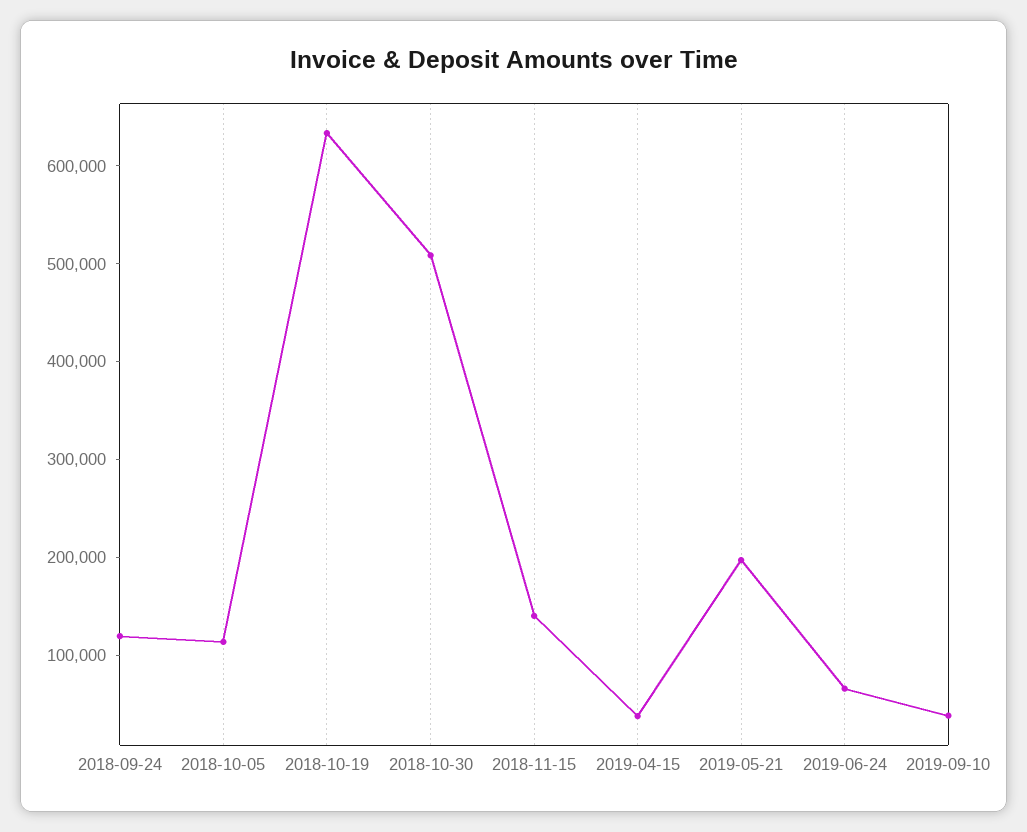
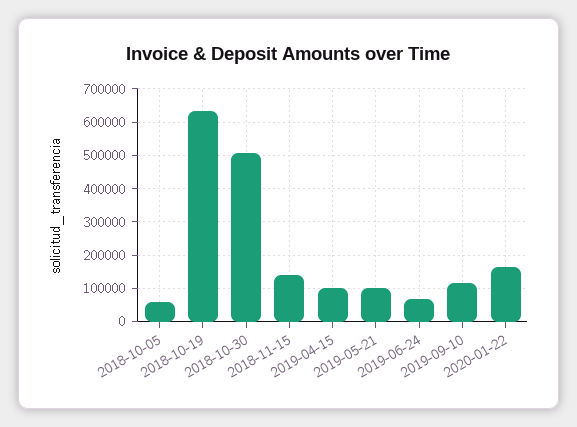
2018-09-24: 120000 -> none
2018-10-05: 120000 -> 60000
2019-04-15: 40000 -> 100000
2019-05-21: 200000 -> 100000
2019-09-10: 40000 -> 120000
2020-01-22: none -> 160000

